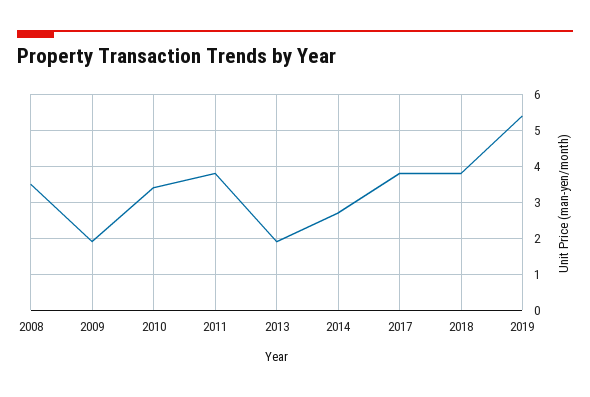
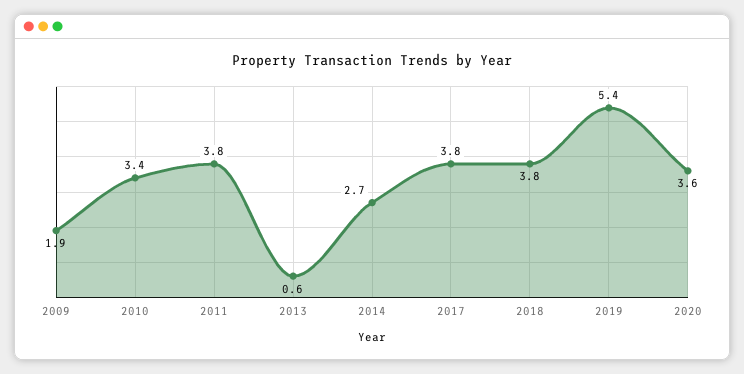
2008: 3.5 -> none
2013: 2 -> 0.6
2020: none -> 3.6

